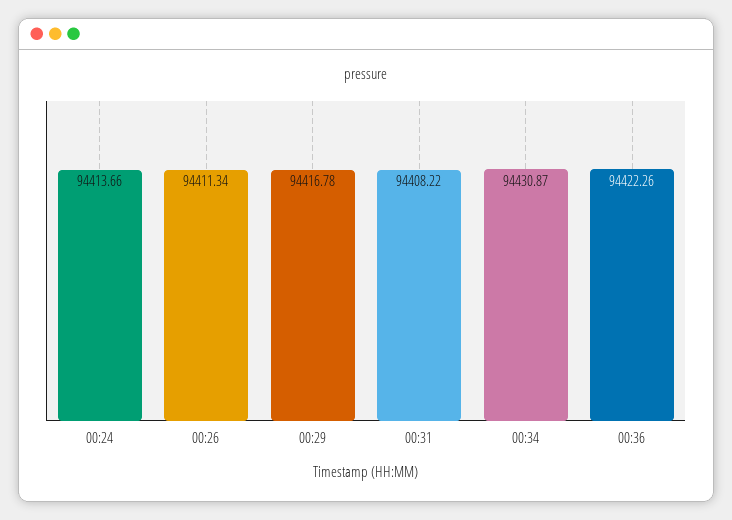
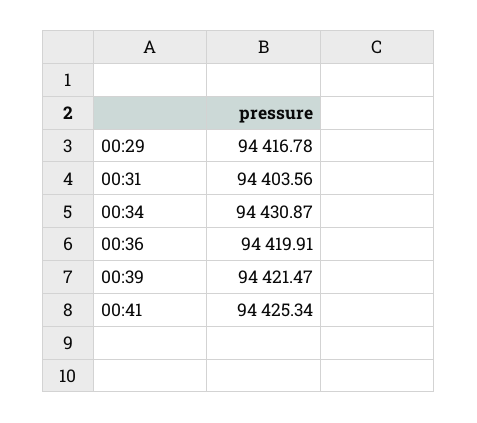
00:24: 94413.66 -> none
00:26: 94411.34 -> none
00:31: 94408.22 -> 94403.56
00:36: 94422.26 -> 94419.91
00:39: none -> 94421.47
00:41: none -> 94425.34

